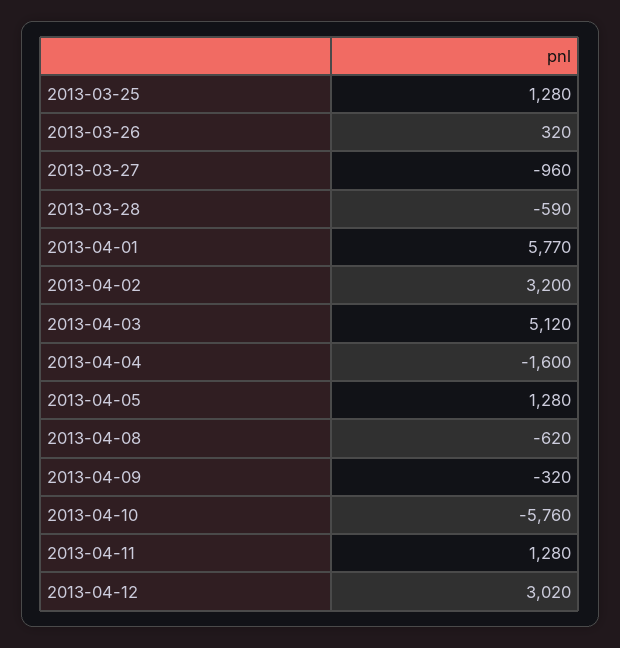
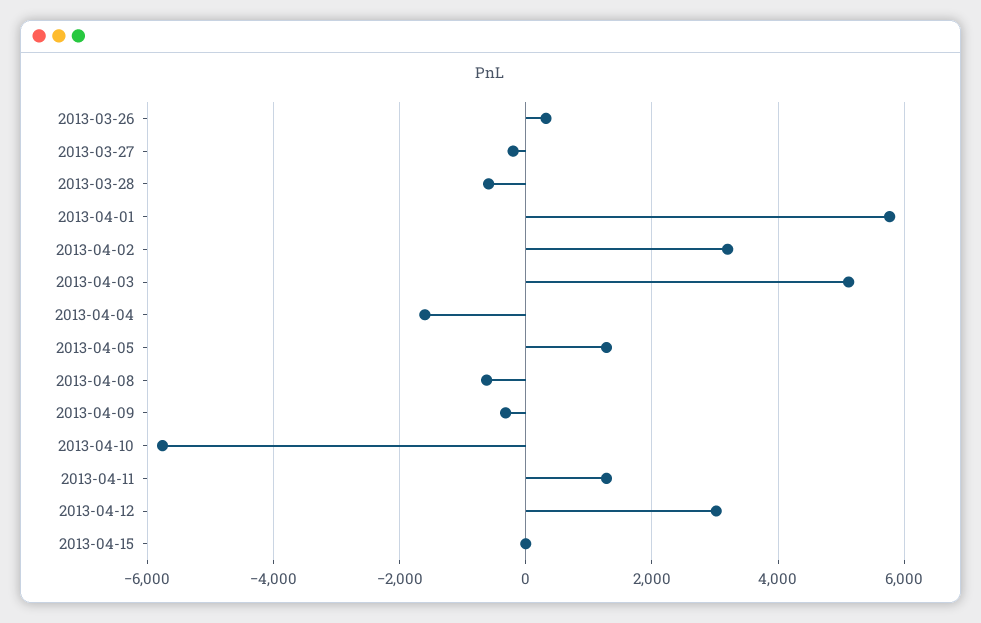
2013-03-25: 1280 -> none
2013-03-27: -960 -> -200
2013-04-15: none -> 0

